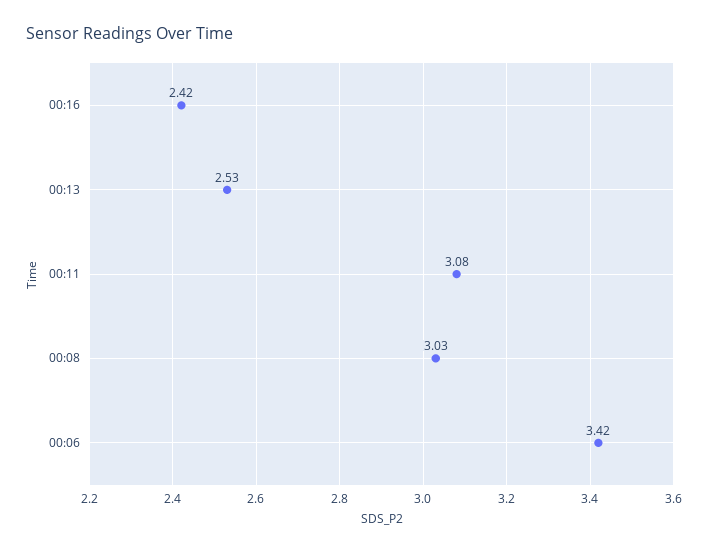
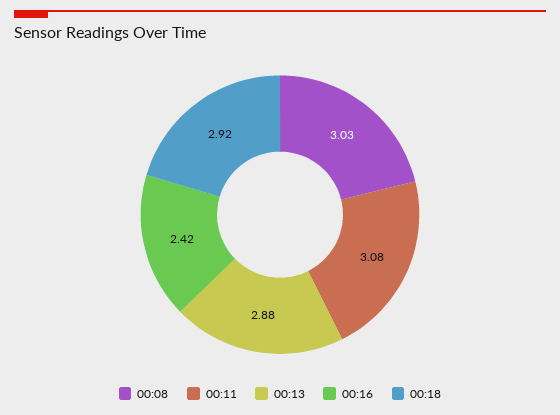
00:13: 2.53 -> 2.88
00:06: 3.42 -> none
00:18: none -> 2.92

